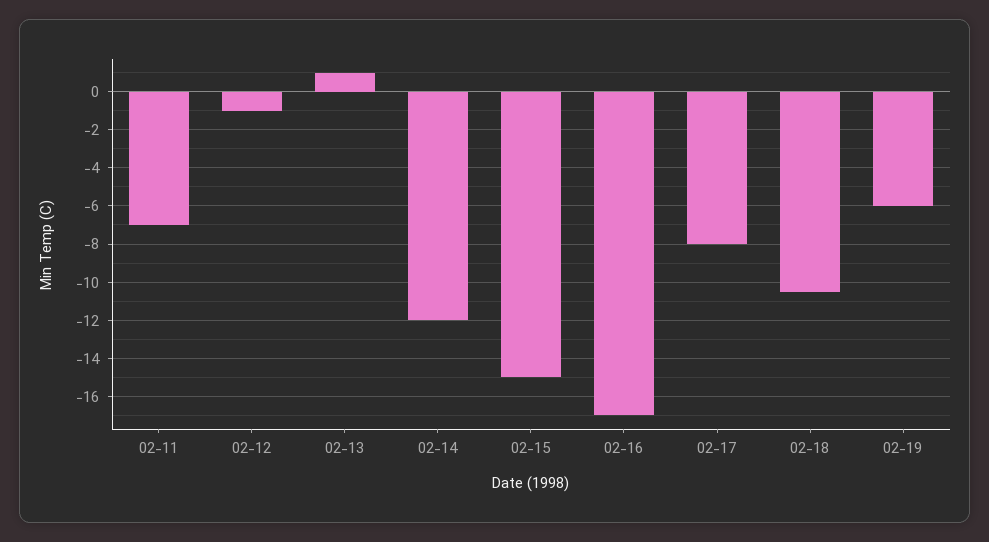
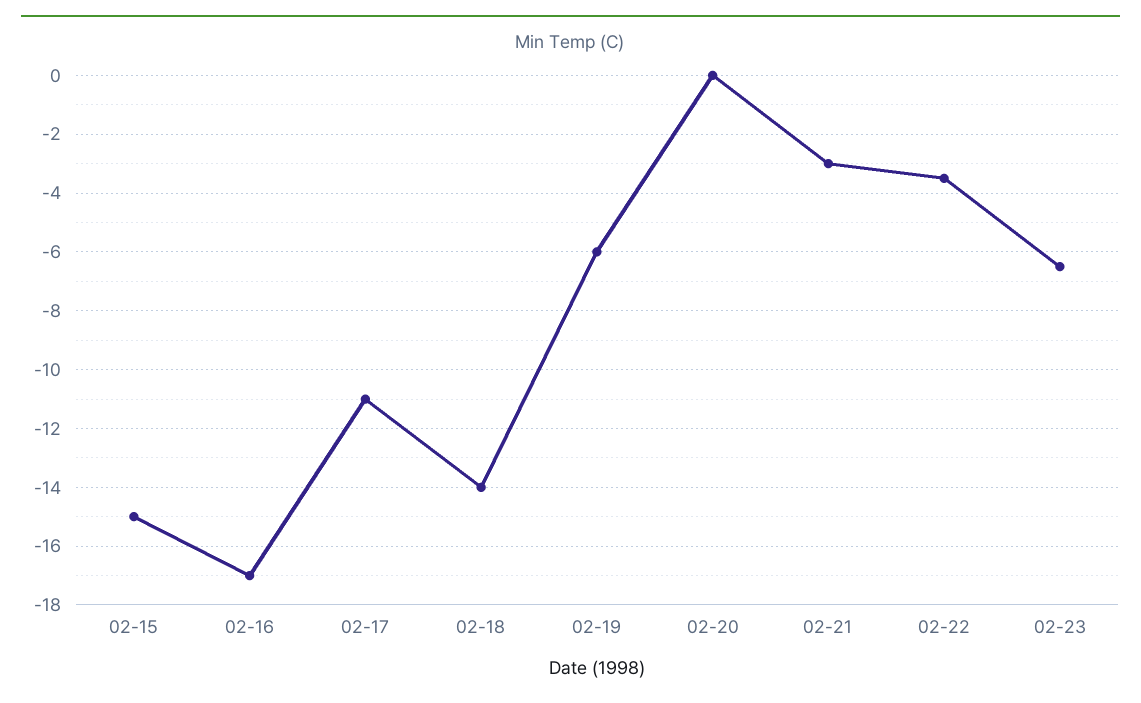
02-11: -7 -> none
02-12: -1 -> none
02-13: 1 -> none
02-14: -12 -> none
02-17: -8 -> -11
02-18: -10.5 -> -14
02-20: none -> 0
02-21: none -> -3
02-22: none -> -3.5
02-23: none -> -6.5

